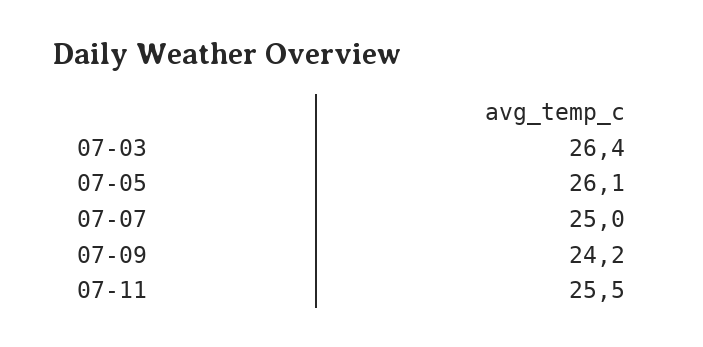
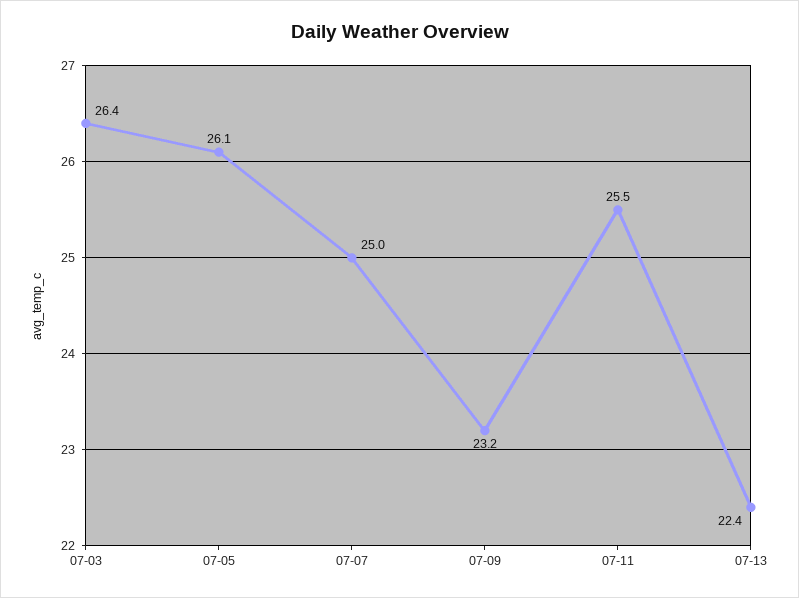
07-09: 24.2 -> 23.2
07-13: none -> 22.4

